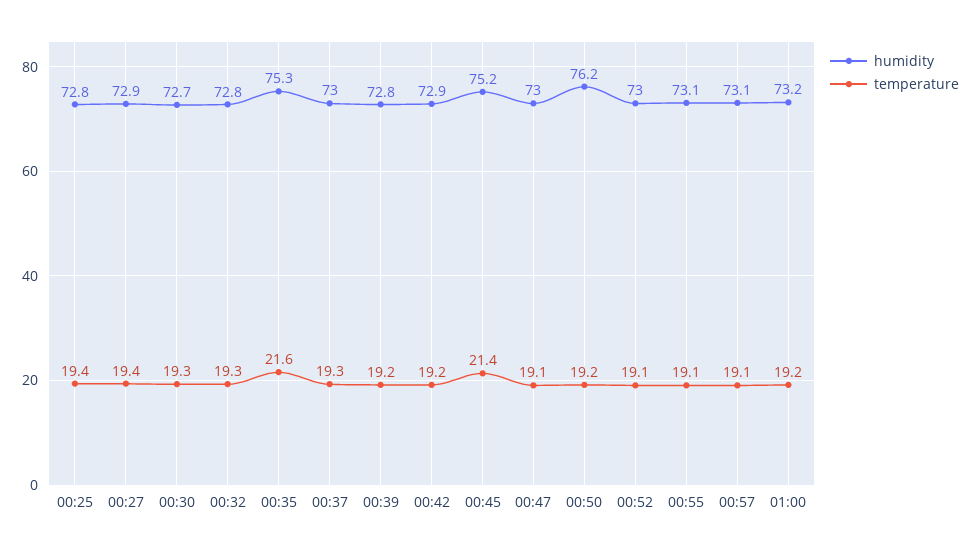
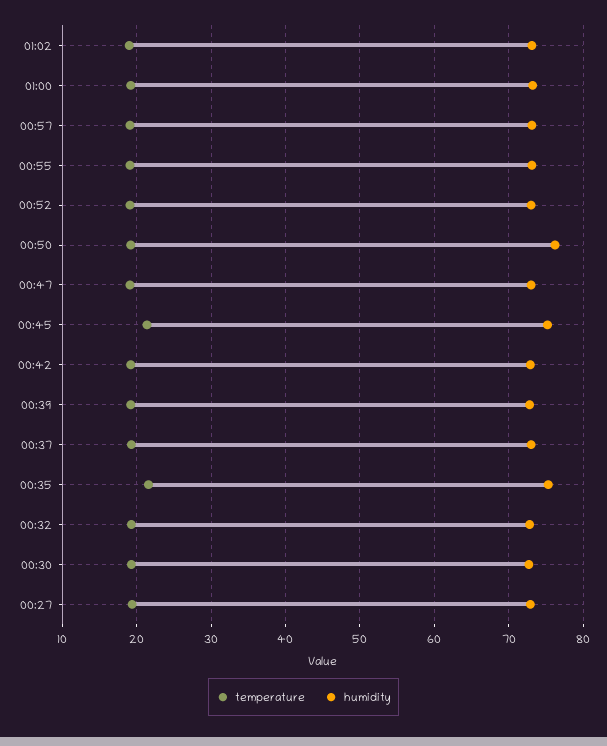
humidity, 00:25: 72.8 -> none
temperature, 00:25: 19.4 -> none
temperature, 01:02: none -> 19
humidity, 01:02: none -> 73

